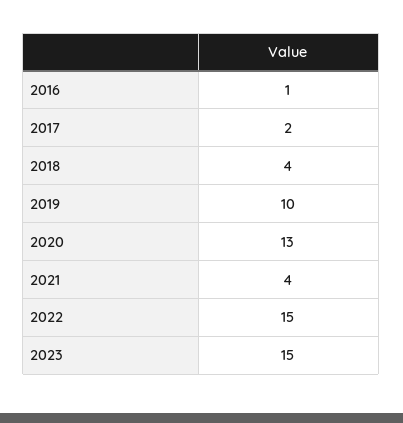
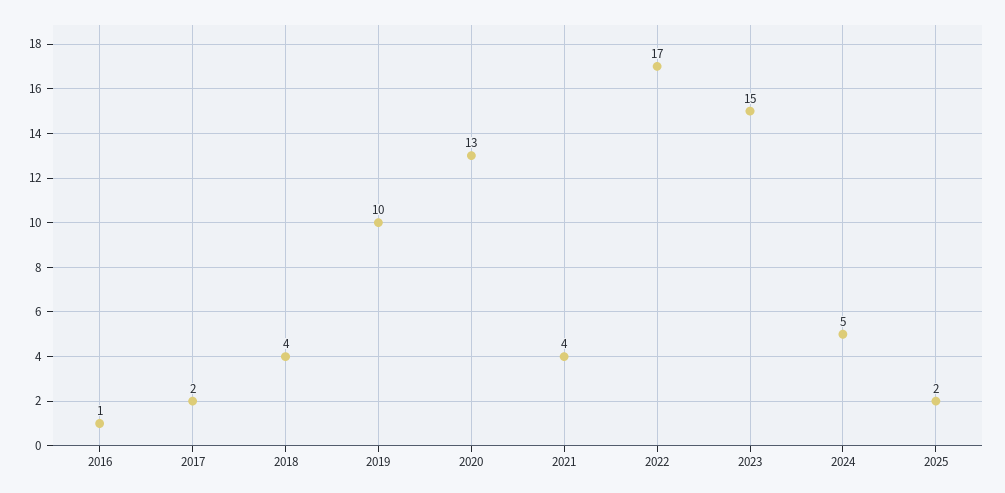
2022: 15 -> 17
2024: none -> 5
2025: none -> 2

